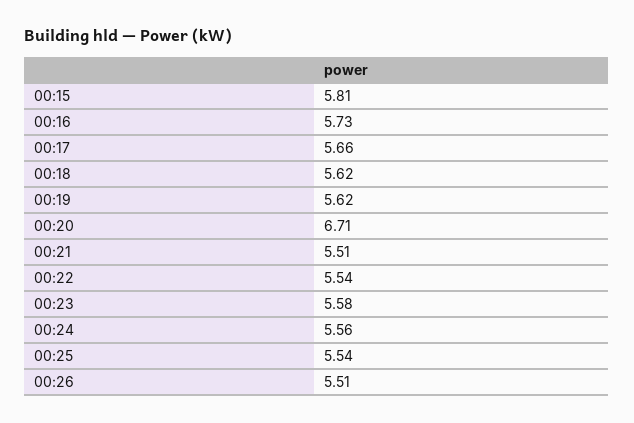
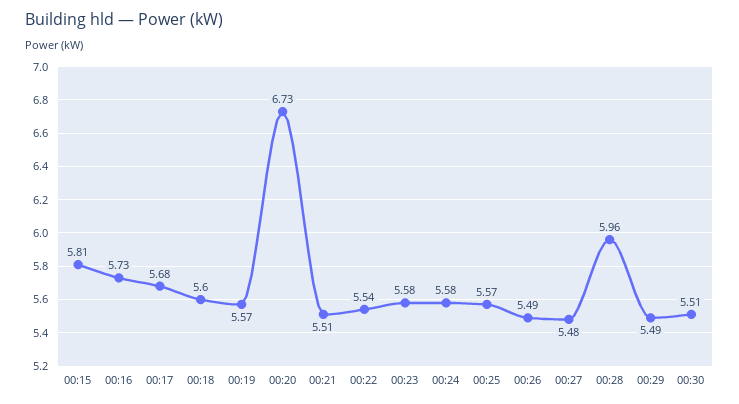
00:17: 5.66 -> 5.68
00:18: 5.62 -> 5.6
00:19: 5.62 -> 5.57
00:20: 6.71 -> 6.73
00:24: 5.56 -> 5.58
00:25: 5.54 -> 5.57
00:26: 5.51 -> 5.49
00:27: none -> 5.48
00:28: none -> 5.96
00:29: none -> 5.49
00:30: none -> 5.51

